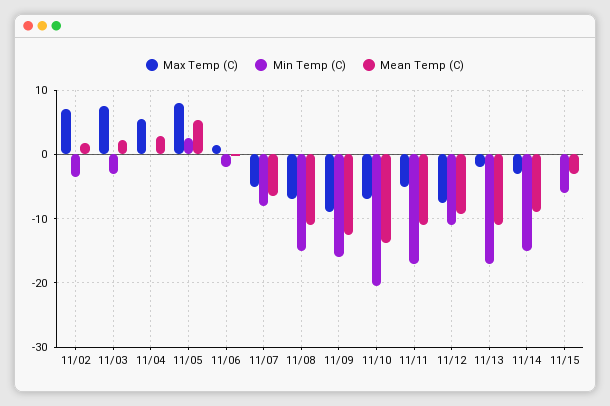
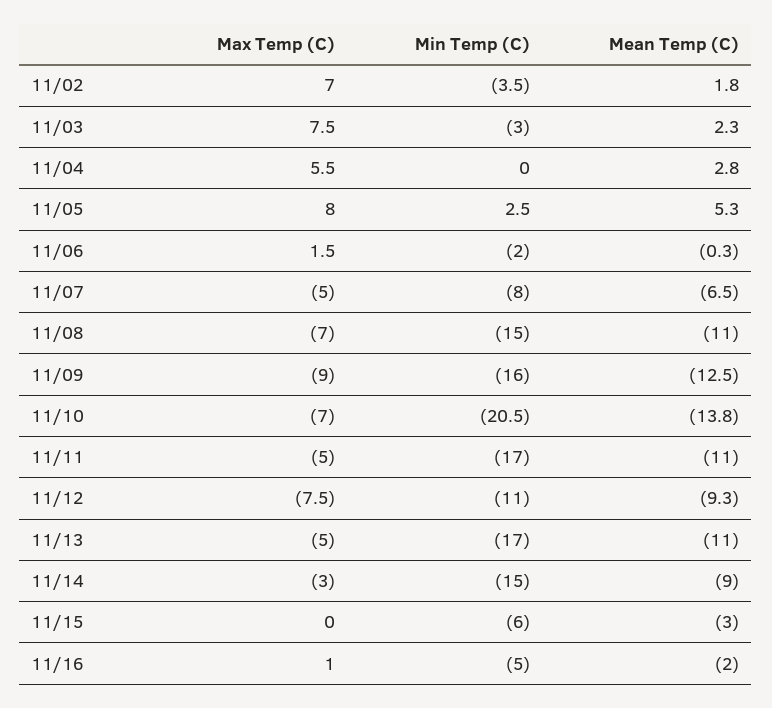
Max Temp (C), 11/13: -2 -> -5
Max Temp (C), 11/16: none -> 1
Min Temp (C), 11/16: none -> -5
Mean Temp (C), 11/16: none -> -2

